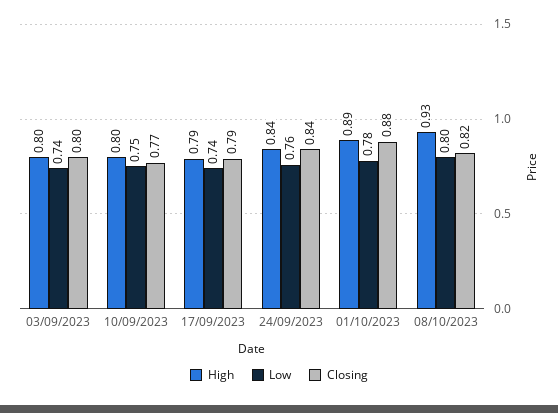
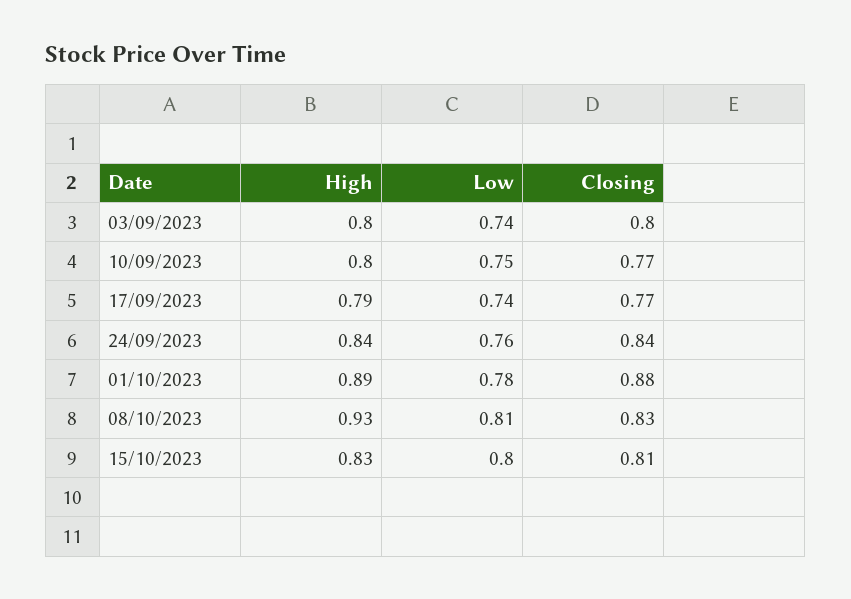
Closing, 17/09/2023: 0.79 -> 0.77
Low, 08/10/2023: 0.8 -> 0.81
Closing, 08/10/2023: 0.82 -> 0.83
High, 15/10/2023: none -> 0.83
Low, 15/10/2023: none -> 0.8
Closing, 15/10/2023: none -> 0.81

